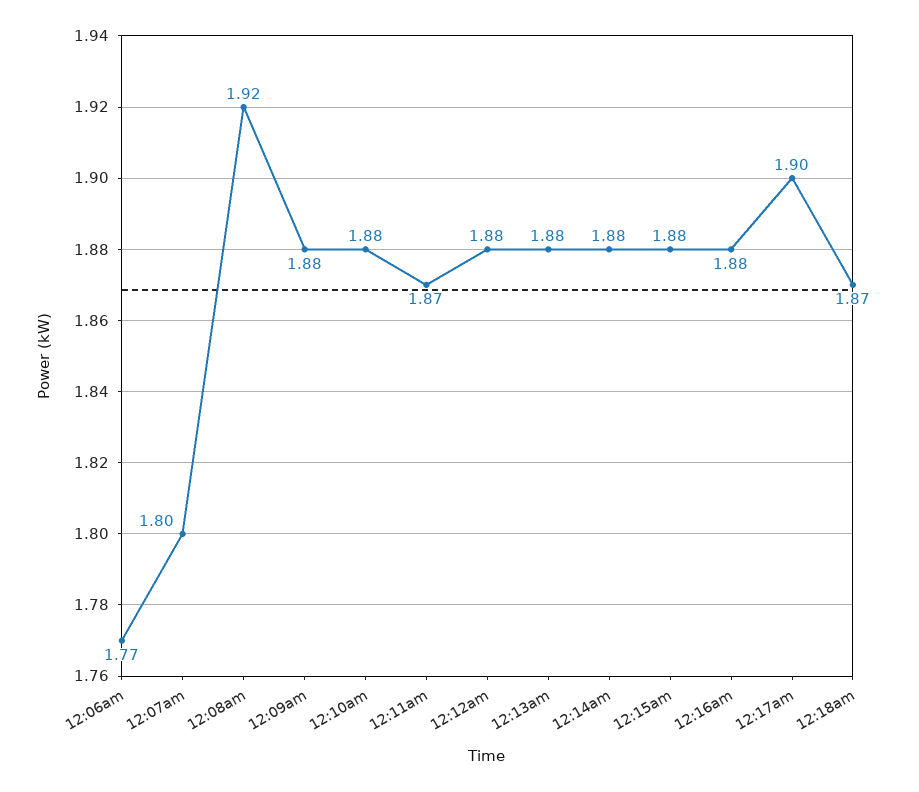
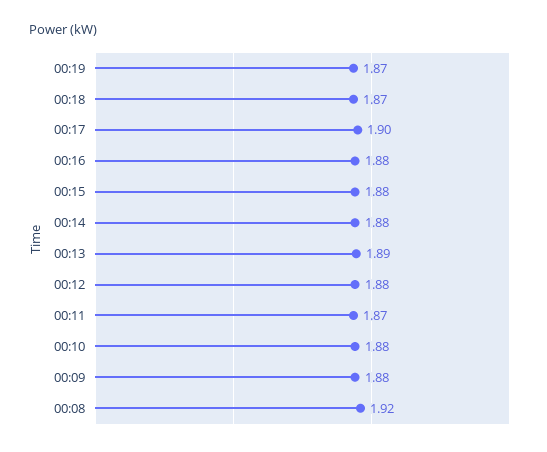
12:06am: 1.77 -> none
12:07am: 1.8 -> none
12:13am: 1.88 -> 1.89
00:19: none -> 1.87

